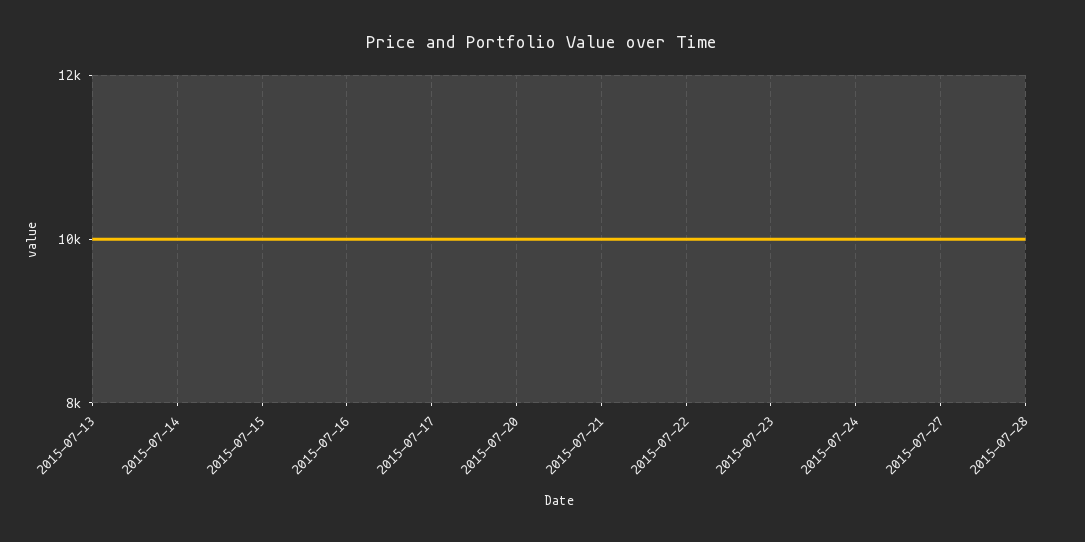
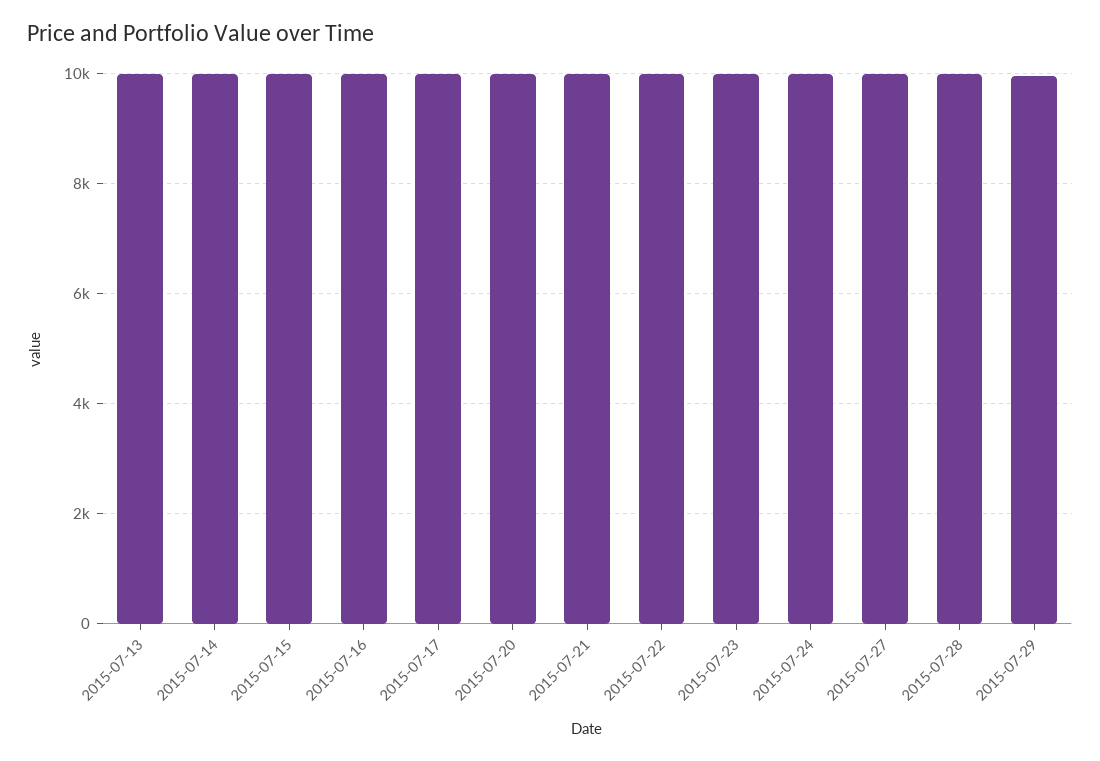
2015-07-29: none -> 10000

